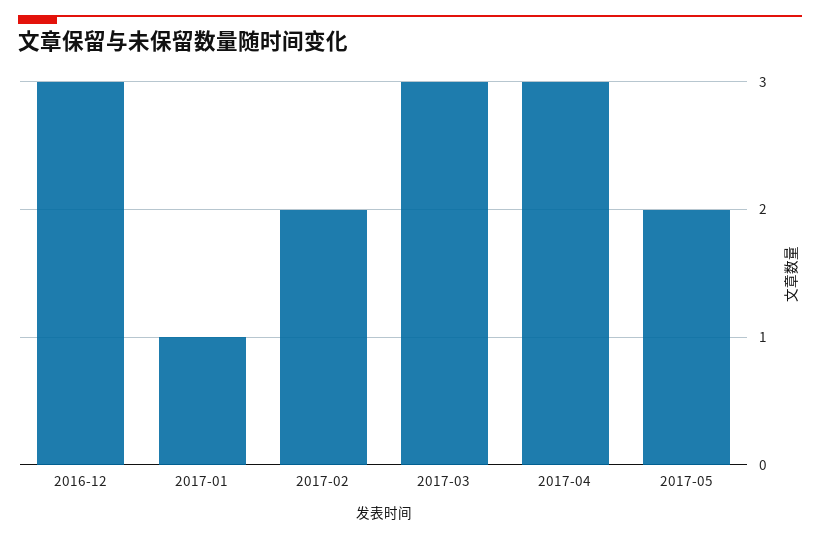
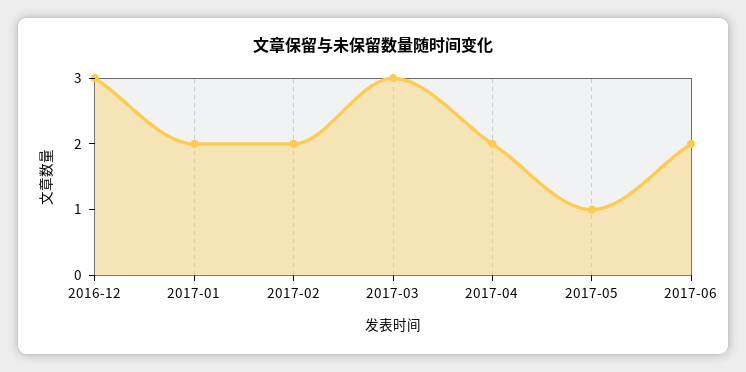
2017-01: 1 -> 2
2017-04: 3 -> 2
2017-05: 2 -> 1
2017-06: none -> 2

